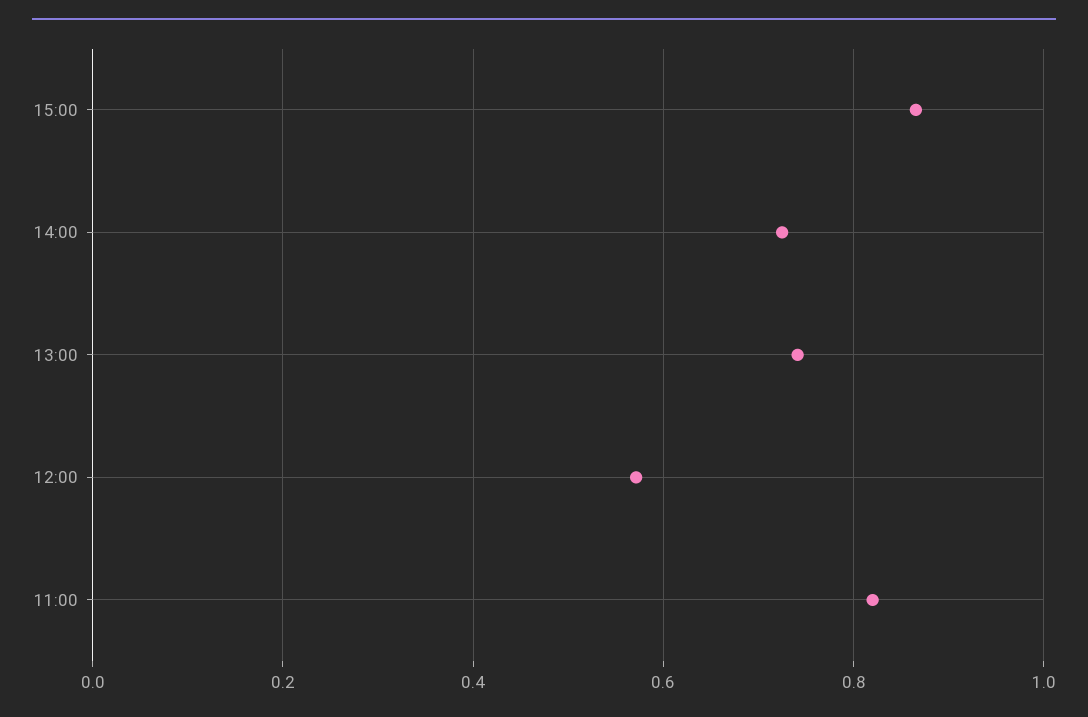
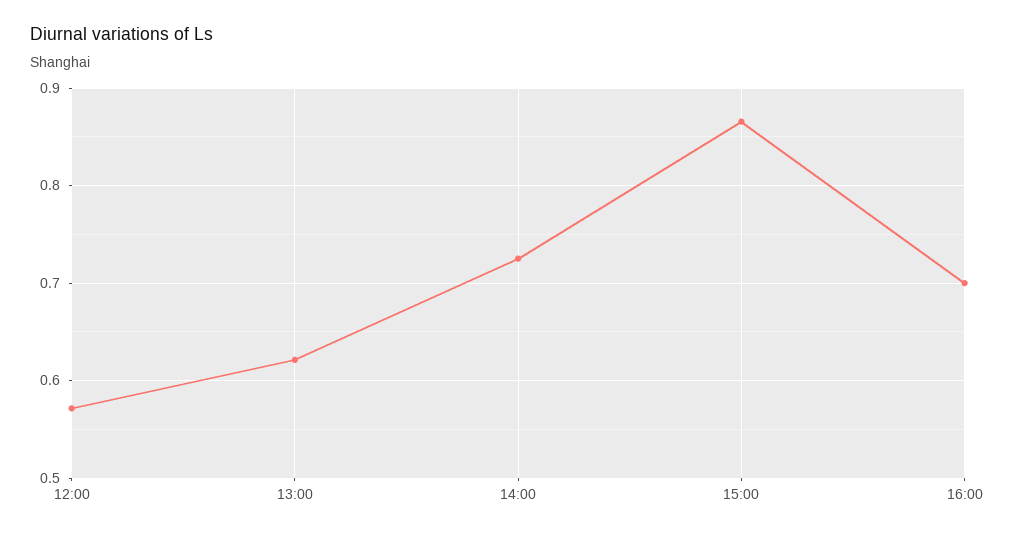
13:00: 0.74 -> 0.62
11:00: 0.82 -> none
16:00: none -> 0.7

